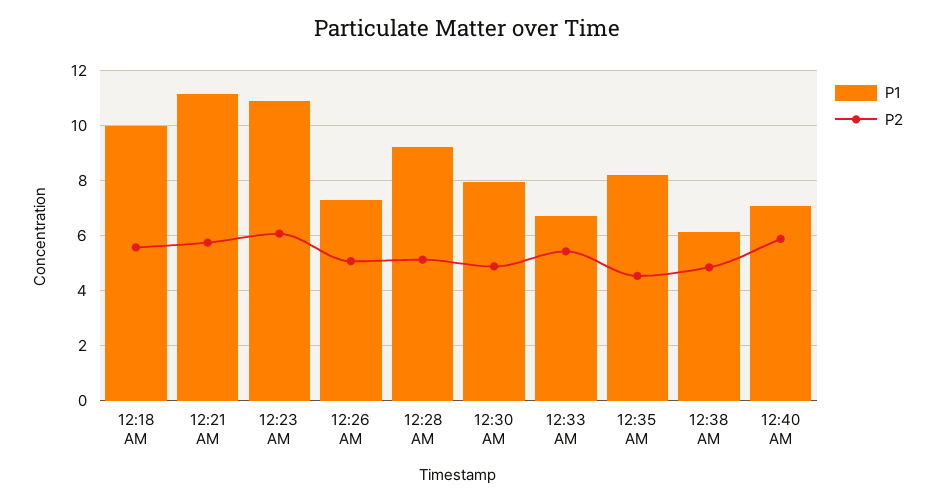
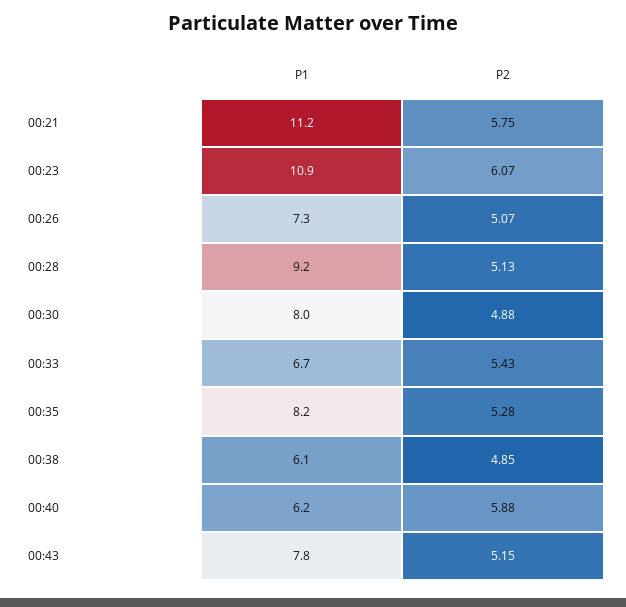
P1, 12:18 AM: 10 -> none
P2, 12:18 AM: 5.5 -> none
P2, 12:35 AM: 4.5 -> 5.28
P1, 12:40 AM: 7 -> 6.2
P1, 00:43: none -> 7.8
P2, 00:43: none -> 5.15

